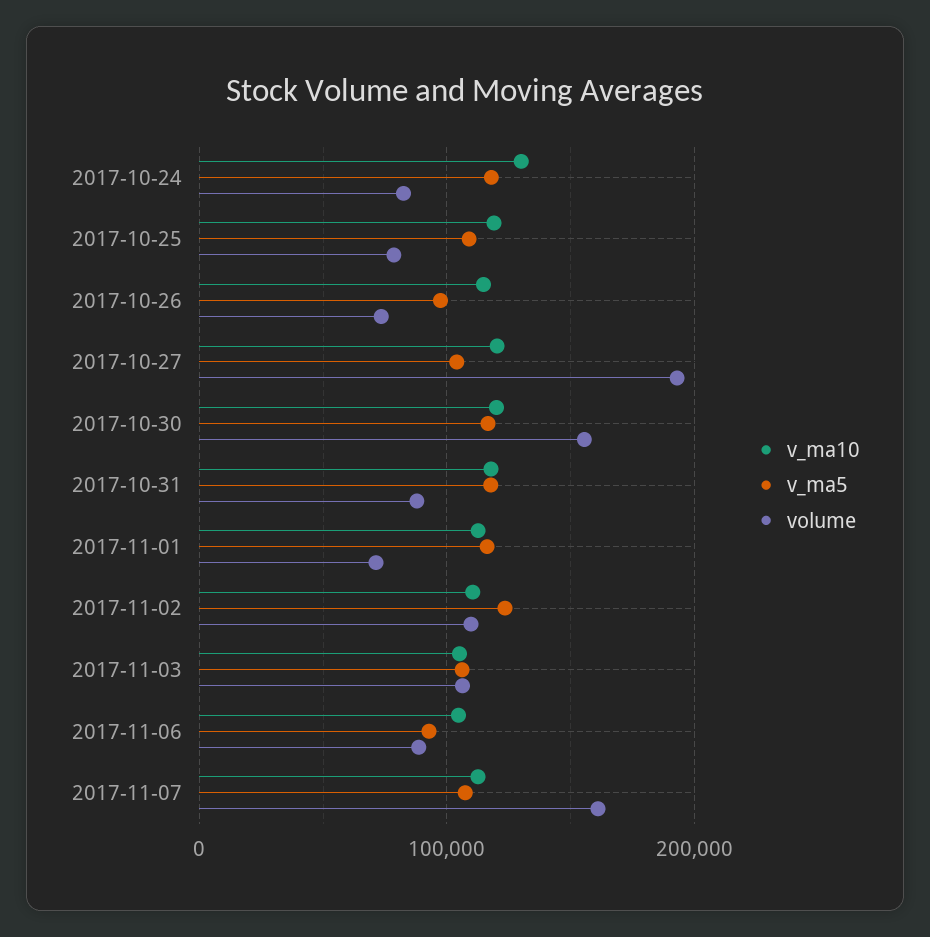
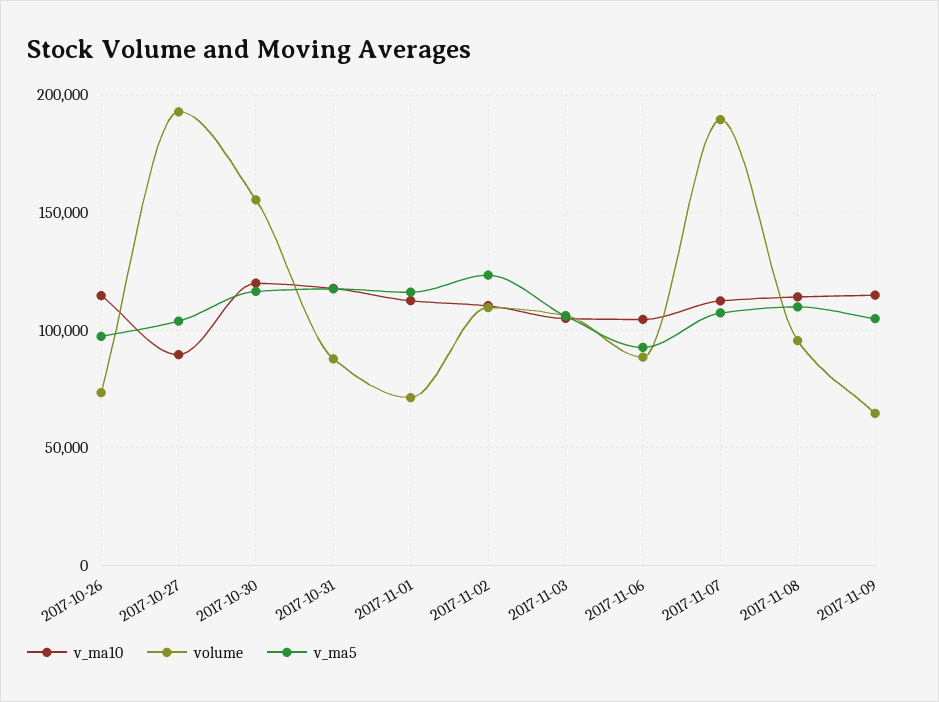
v_ma10, 2017-10-24: 130000 -> none
v_ma5, 2017-10-24: 120000 -> none
volume, 2017-10-24: 80000 -> none
v_ma10, 2017-10-25: 120000 -> none
v_ma5, 2017-10-25: 110000 -> none
volume, 2017-10-25: 80000 -> none
v_ma10, 2017-10-27: 120000 -> 90000
volume, 2017-11-07: 160000 -> 190000
v_ma10, 2017-11-08: none -> 115000
volume, 2017-11-08: none -> 95000
v_ma5, 2017-11-08: none -> 110000
v_ma10, 2017-11-09: none -> 115000
volume, 2017-11-09: none -> 65000
v_ma5, 2017-11-09: none -> 105000

